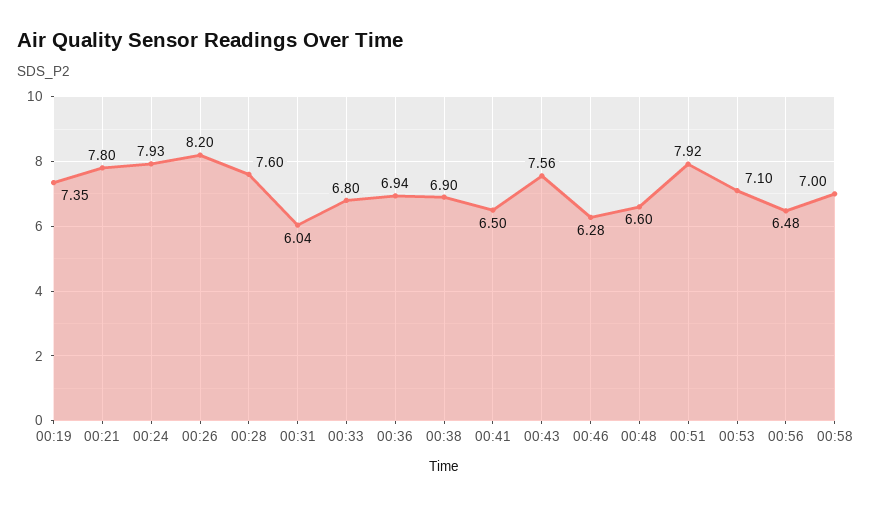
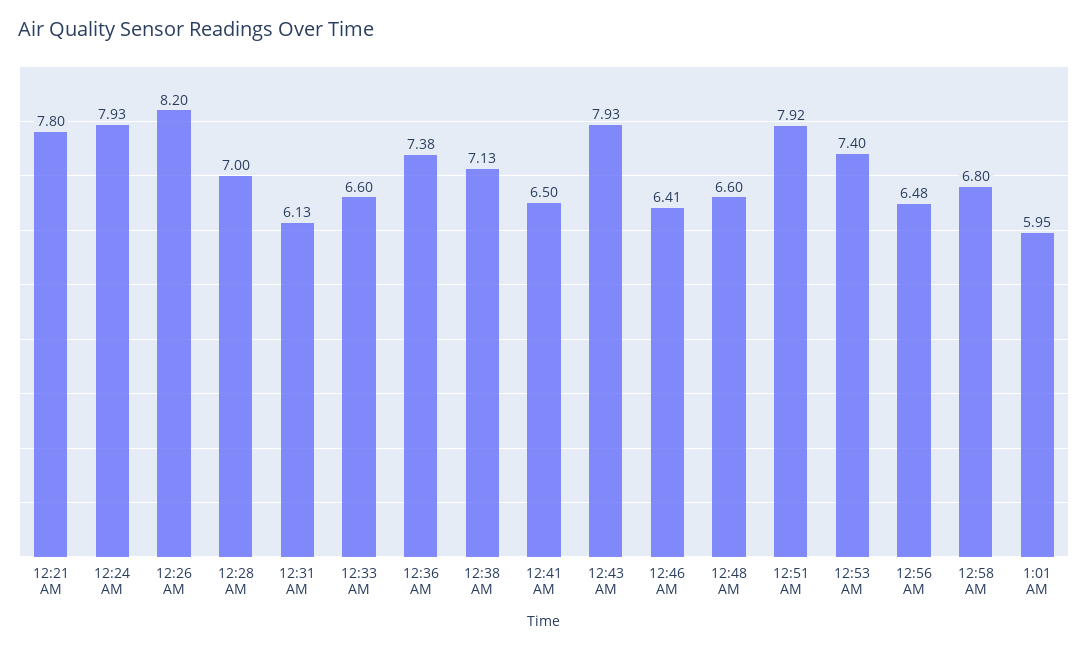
00:19: 7.35 -> none
00:28: 7.6 -> 7
00:31: 6.04 -> 6.13
00:33: 6.8 -> 6.6
00:36: 6.94 -> 7.38
00:38: 6.9 -> 7.13
00:43: 7.56 -> 7.93
00:46: 6.28 -> 6.41
00:53: 7.1 -> 7.4
00:58: 7 -> 6.8
1:01 AM: none -> 5.95

